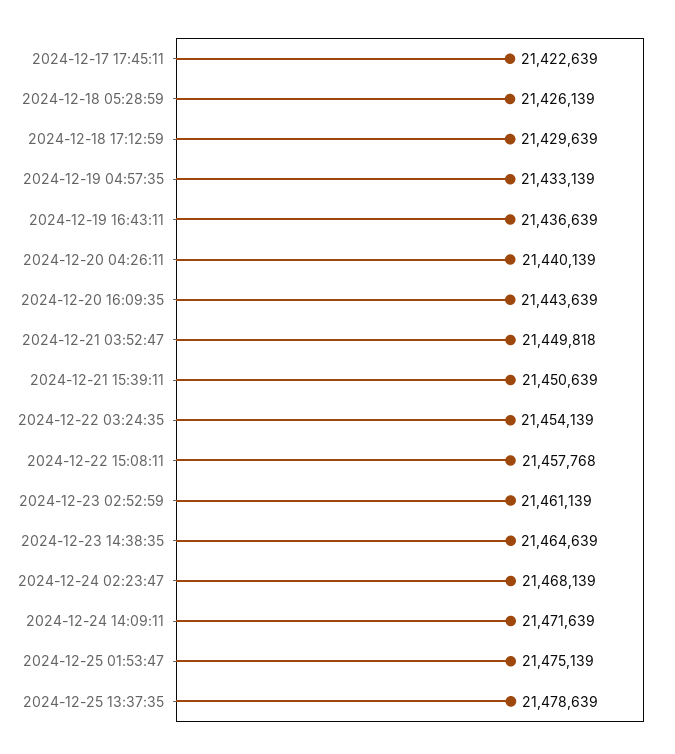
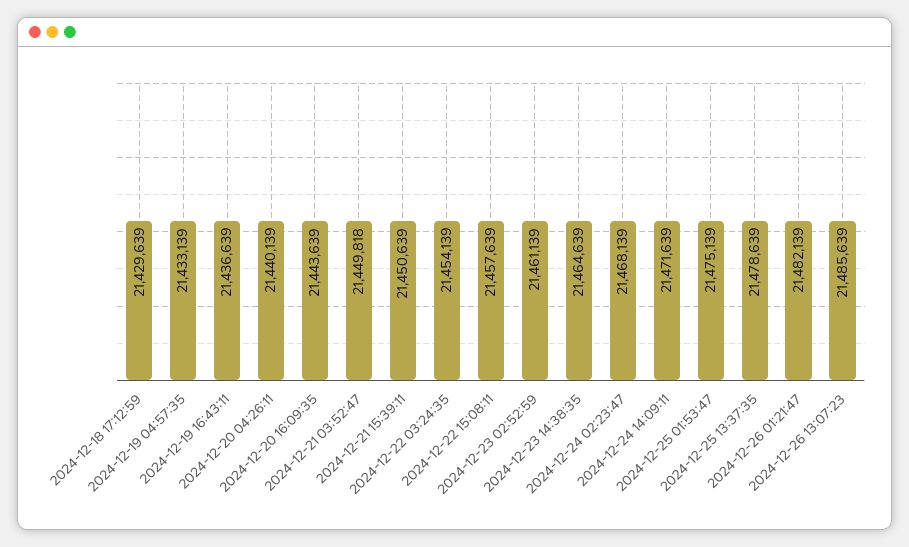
2024-12-17 17:45:11: 21422639 -> none
2024-12-18 05:28:59: 21426139 -> none
2024-12-22 15:08:11: 21457768 -> 21457639
2024-12-26 01:21:47: none -> 21482139
2024-12-26 13:07:23: none -> 21485639

